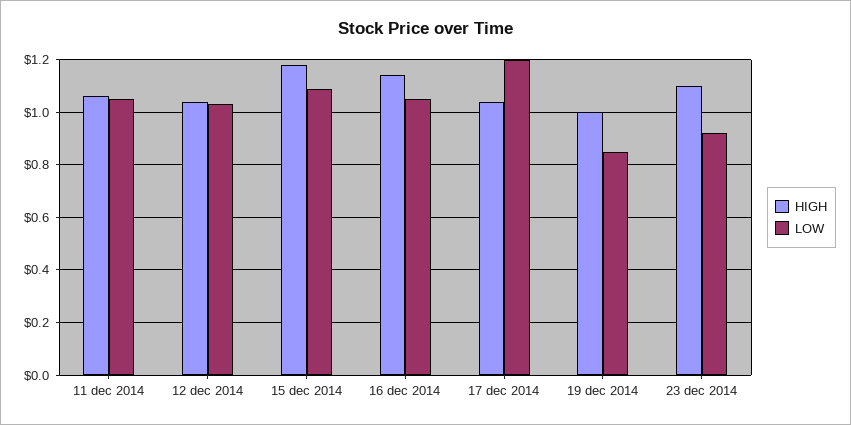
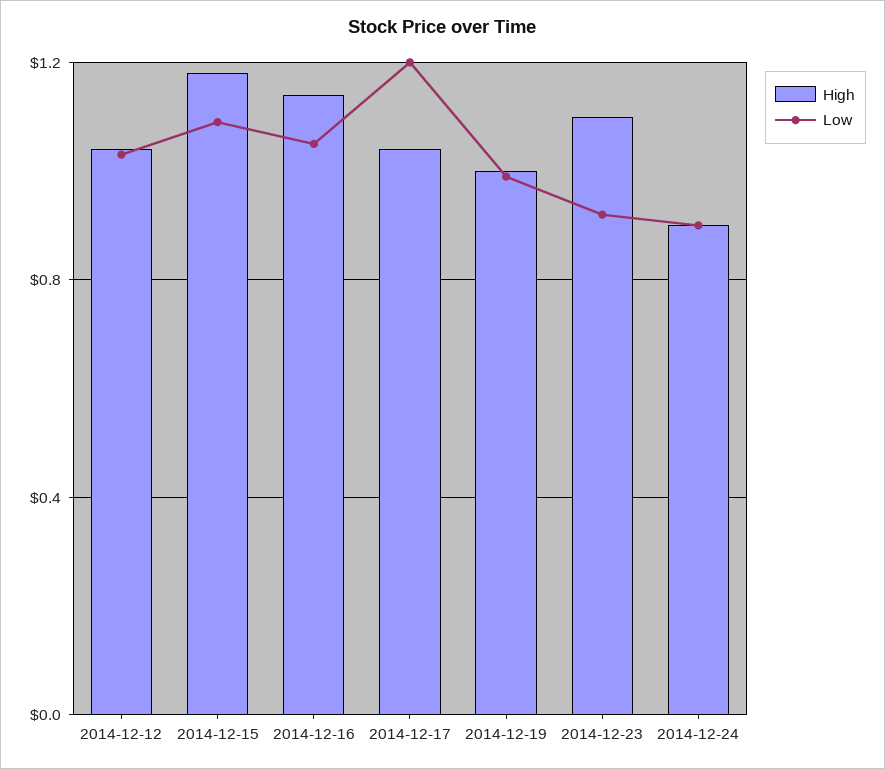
HIGH, 11 dec 2014: 1.05 -> none
LOW, 11 dec 2014: 1.05 -> none
LOW, 19 dec 2014: 0.85 -> 1
HIGH, 2014-12-24: none -> 0.9
LOW, 2014-12-24: none -> 0.9

